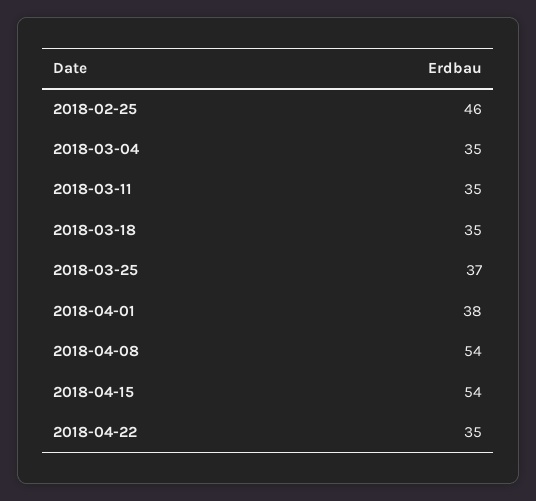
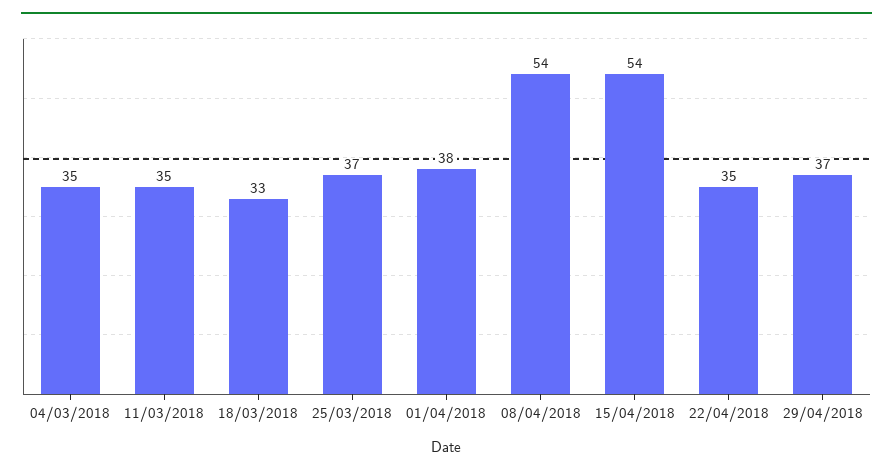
2018-02-25: 46 -> none
2018-03-18: 35 -> 33
29/04/2018: none -> 37

